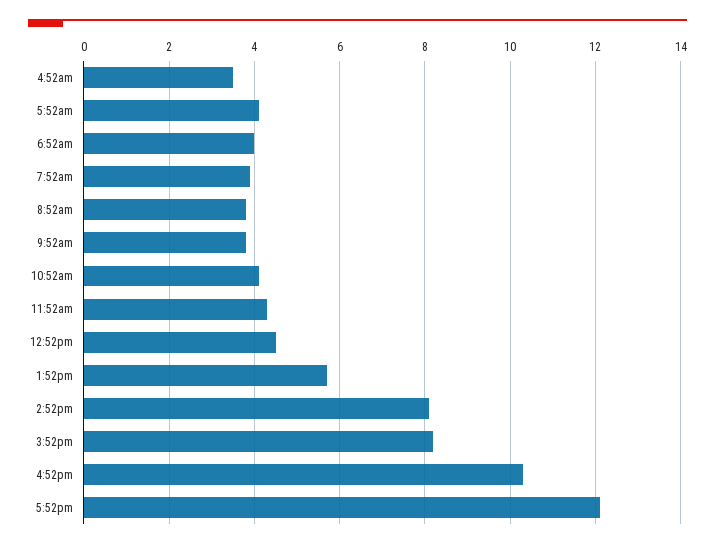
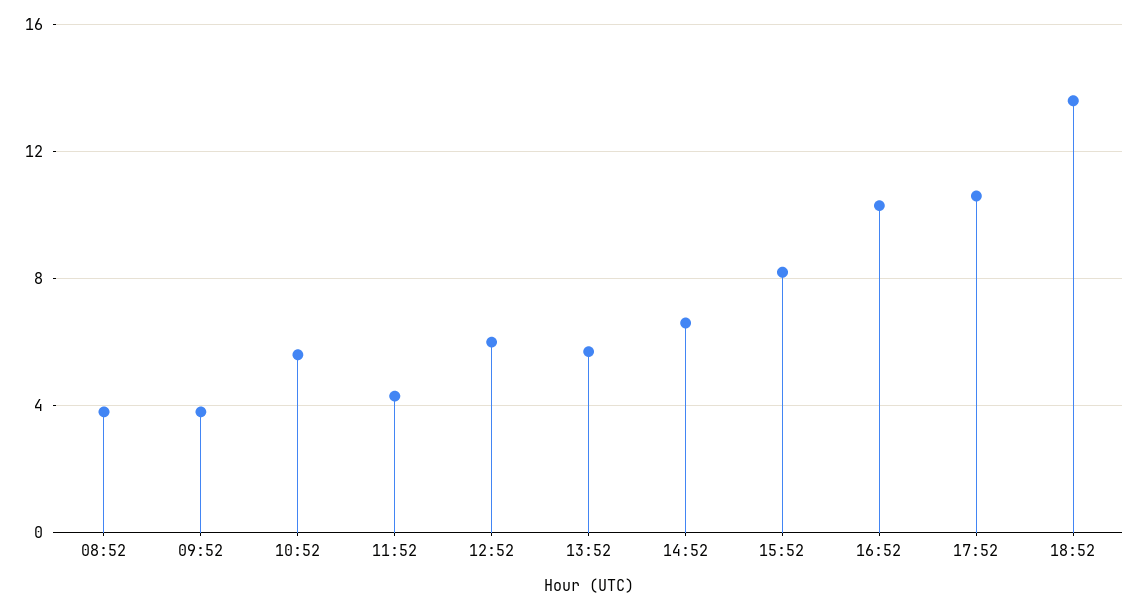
4:52am: 3.5 -> none
5:52am: 4 -> none
6:52am: 4 -> none
7:52am: 4 -> none
10:52am: 4 -> 5.5
12:52pm: 4.5 -> 6
2:52pm: 8 -> 6.5
5:52pm: 12 -> 10.5
18:52: none -> 13.5

